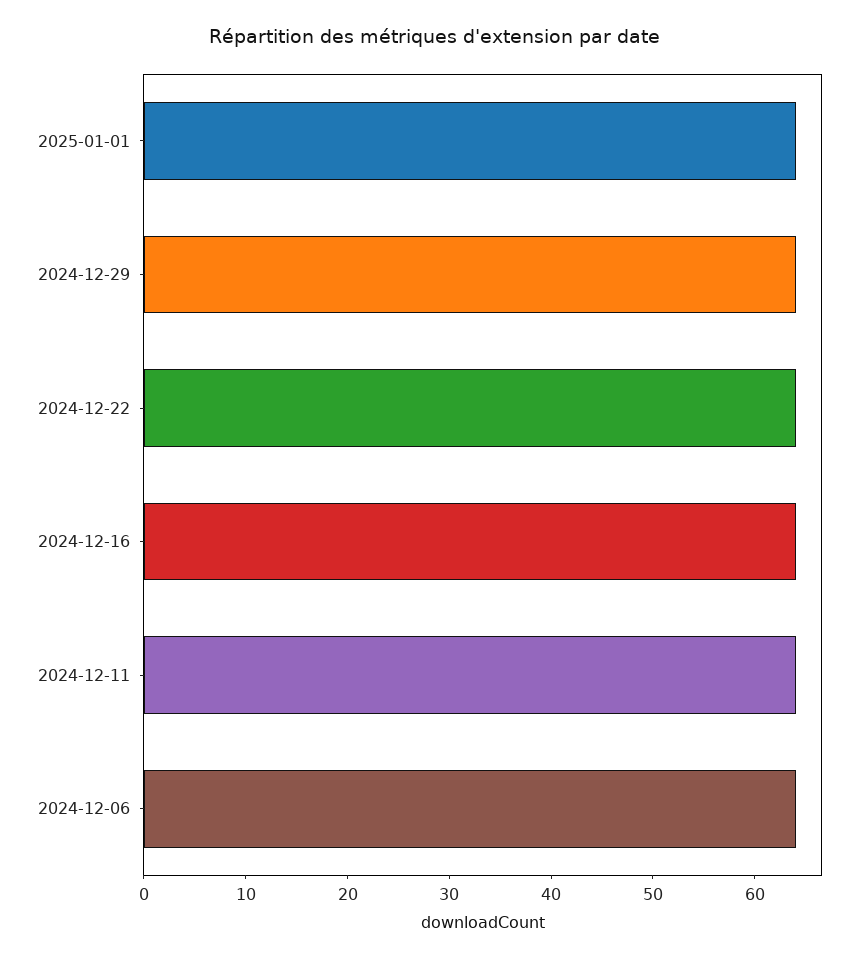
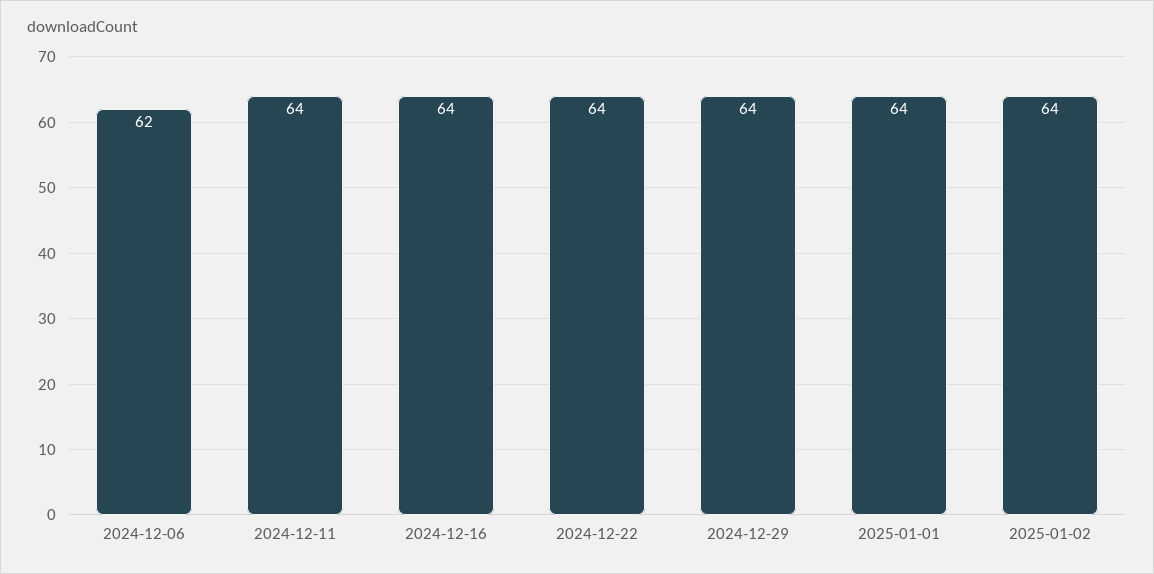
2024-12-06: 64 -> 62
2025-01-02: none -> 64

